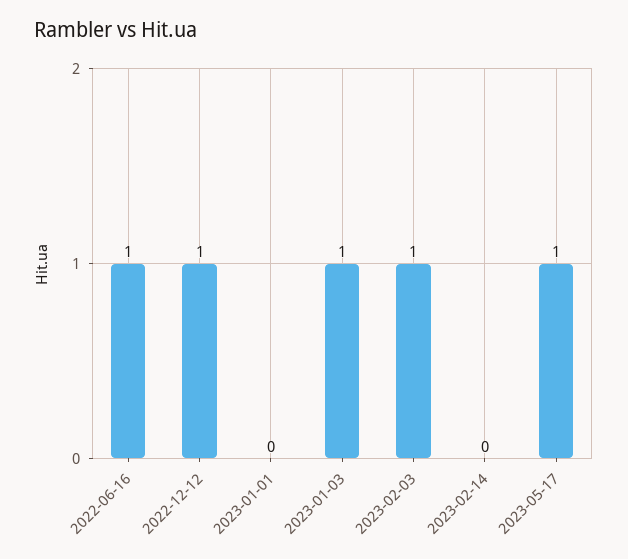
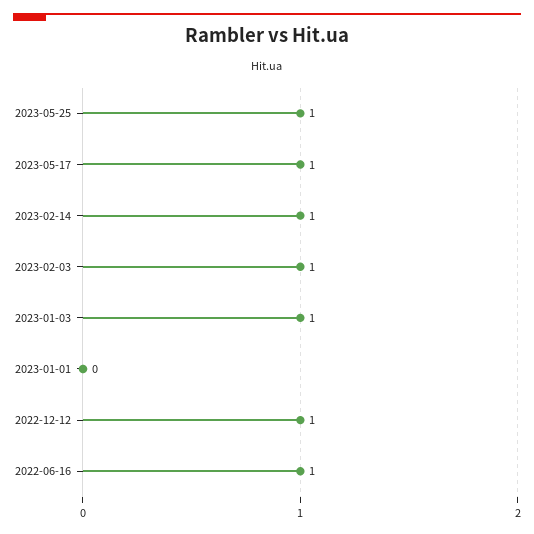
2023-02-14: 0 -> 1
2023-05-25: none -> 1

